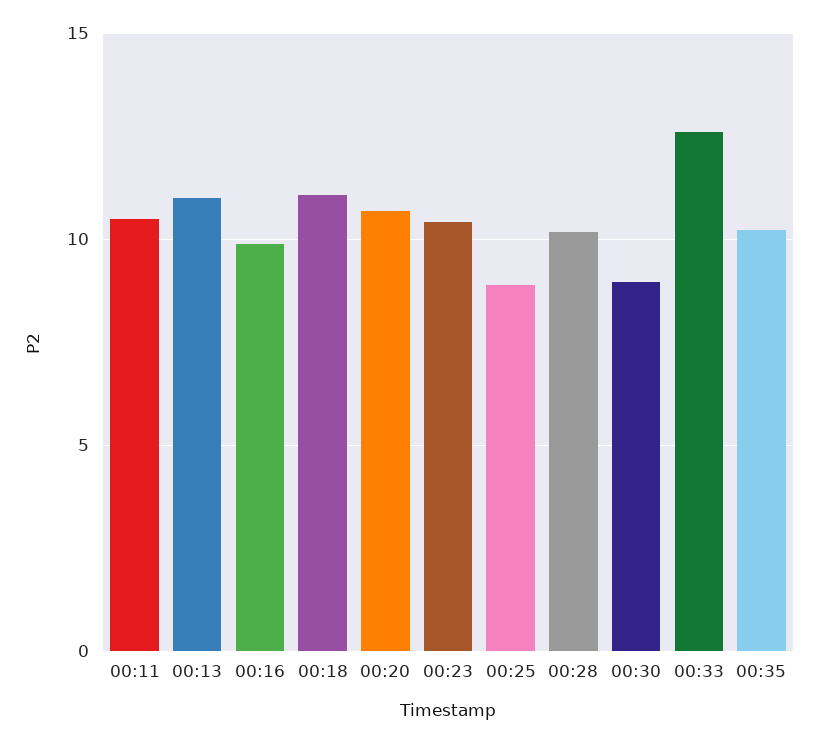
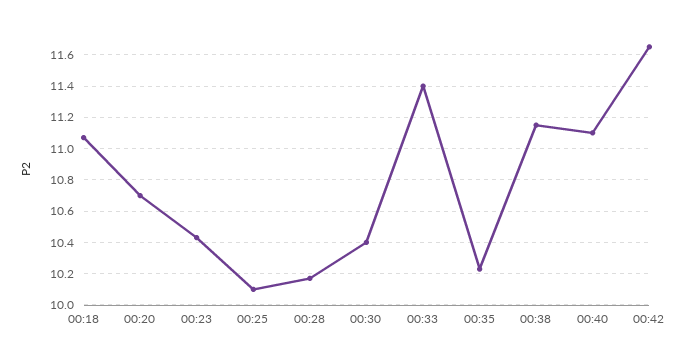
00:11: 10.5 -> none
00:13: 11 -> none
00:16: 10 -> none
00:25: 9 -> 10.1
00:30: 9 -> 10.4
00:33: 12.5 -> 11.4
00:38: none -> 11.15
00:40: none -> 11.1
00:42: none -> 11.65

